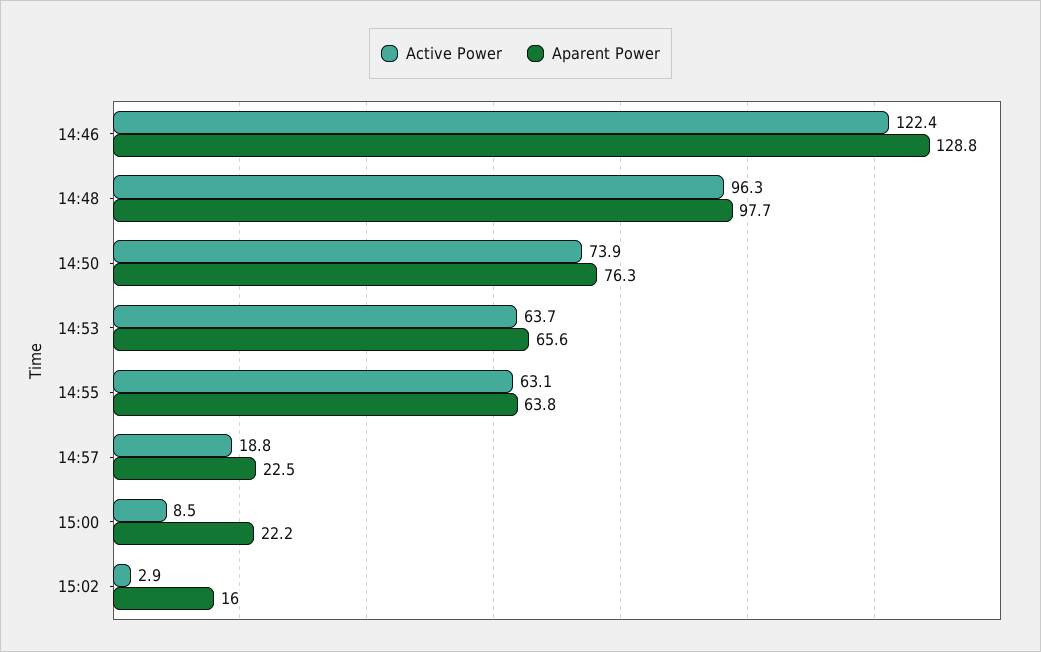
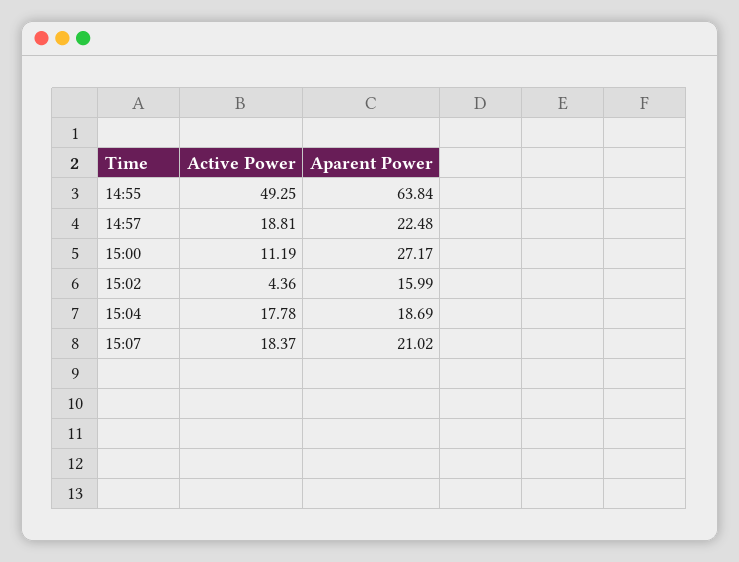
Active Power, 14:46: 122.4 -> none
Aparent Power, 14:46: 128.8 -> none
Active Power, 14:48: 96.3 -> none
Aparent Power, 14:48: 97.7 -> none
Active Power, 14:50: 73.9 -> none
Aparent Power, 14:50: 76.3 -> none
Active Power, 14:53: 63.7 -> none
Aparent Power, 14:53: 65.6 -> none
Active Power, 14:55: 63.1 -> 49.25
Active Power, 15:00: 8.5 -> 11.19
Aparent Power, 15:00: 22.2 -> 27.17
Active Power, 15:02: 2.9 -> 4.36
Active Power, 15:04: none -> 17.78
Aparent Power, 15:04: none -> 18.69
Active Power, 15:07: none -> 18.37
Aparent Power, 15:07: none -> 21.02

